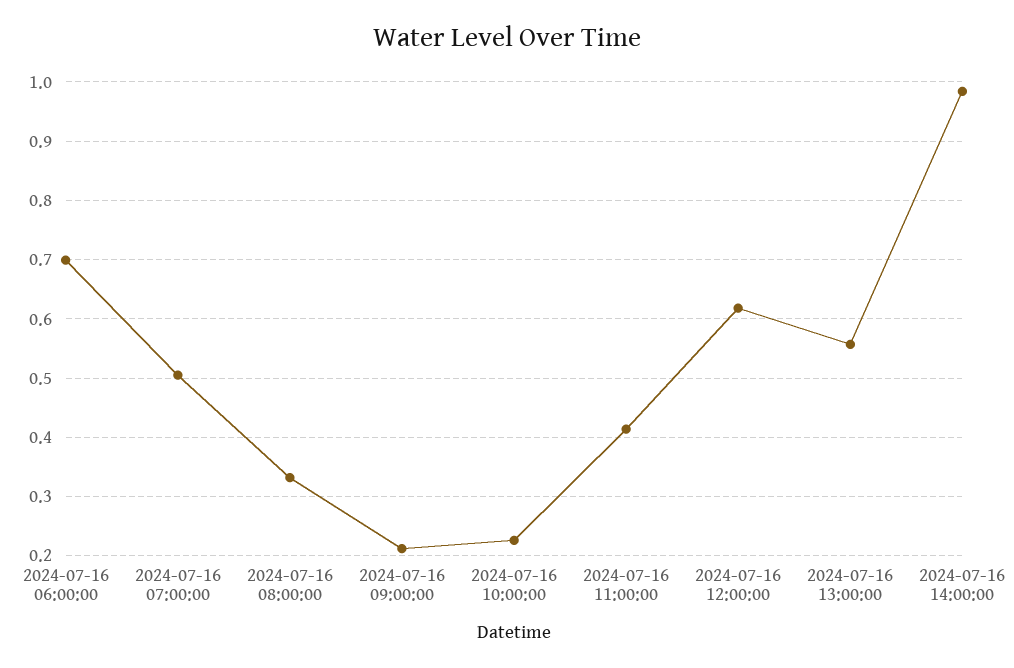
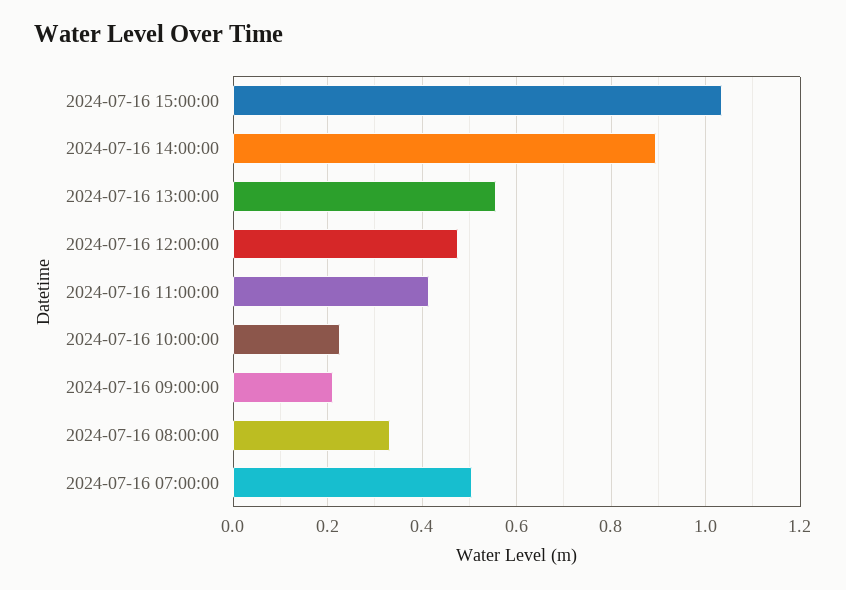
2024-07-16 06:00:00: 0.7 -> none
2024-07-16 12:00:00: 0.62 -> 0.48
2024-07-16 14:00:00: 0.98 -> 0.9
2024-07-16 15:00:00: none -> 1.04

